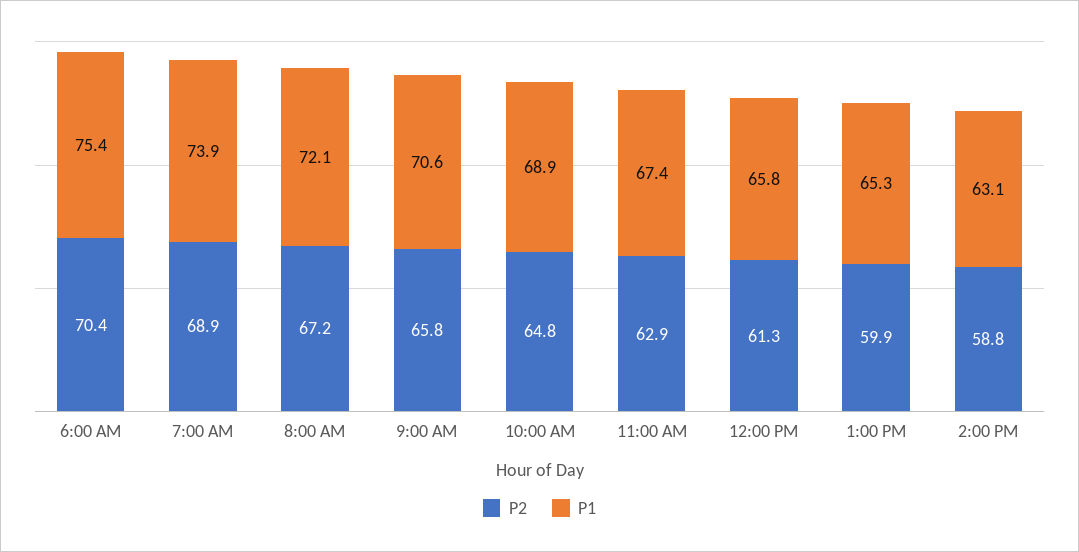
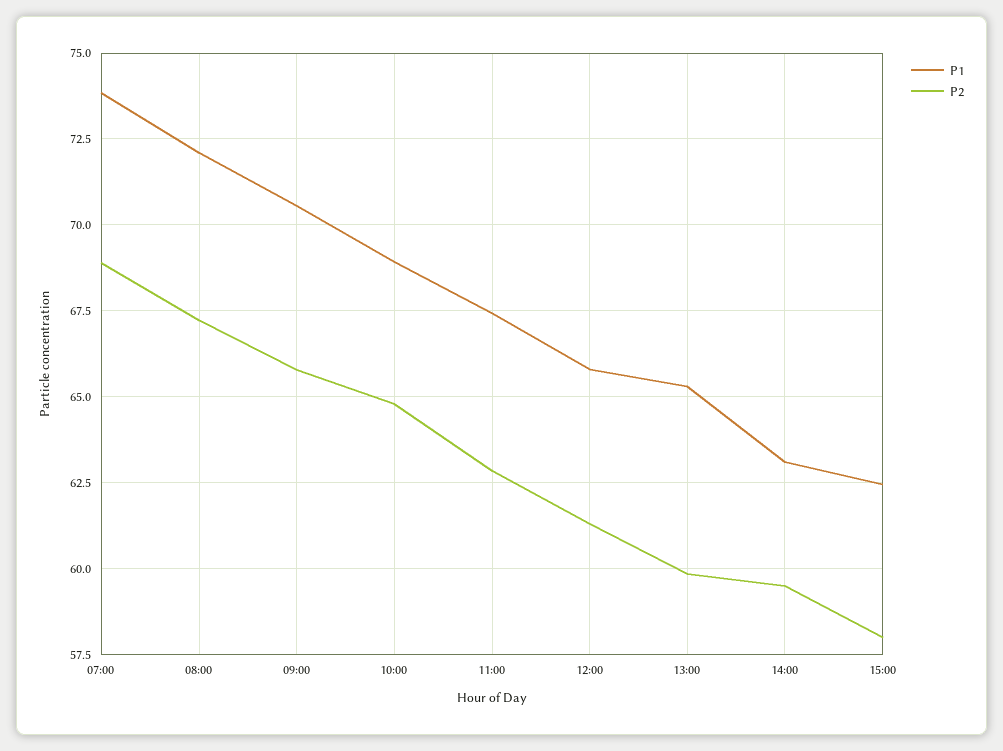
P2, 6:00 AM: 70.4 -> none
P1, 6:00 AM: 75.4 -> none
P2, 2:00 PM: 58.8 -> 59.5
P1, 15:00: none -> 62.5
P2, 15:00: none -> 58

